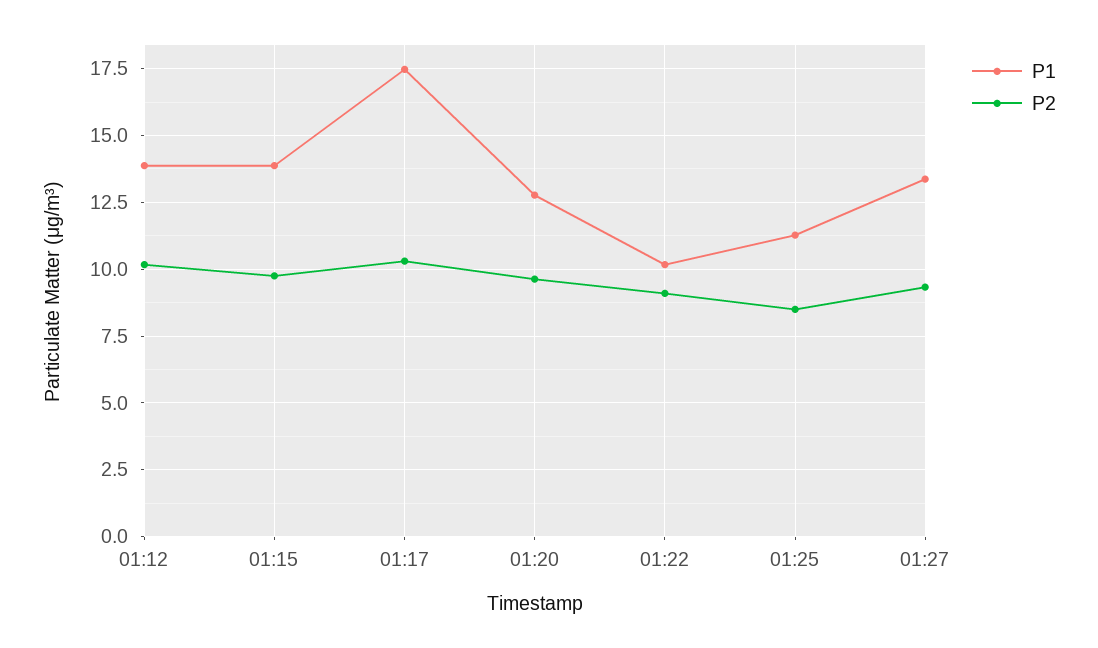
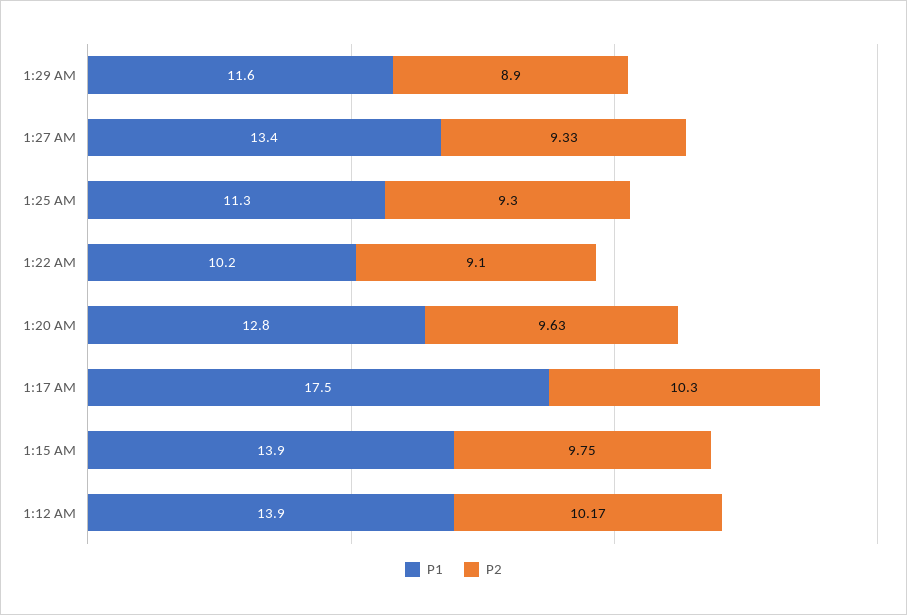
P2, 01:25: 8.5 -> 9.3
P1, 1:29 AM: none -> 11.6
P2, 1:29 AM: none -> 8.9

